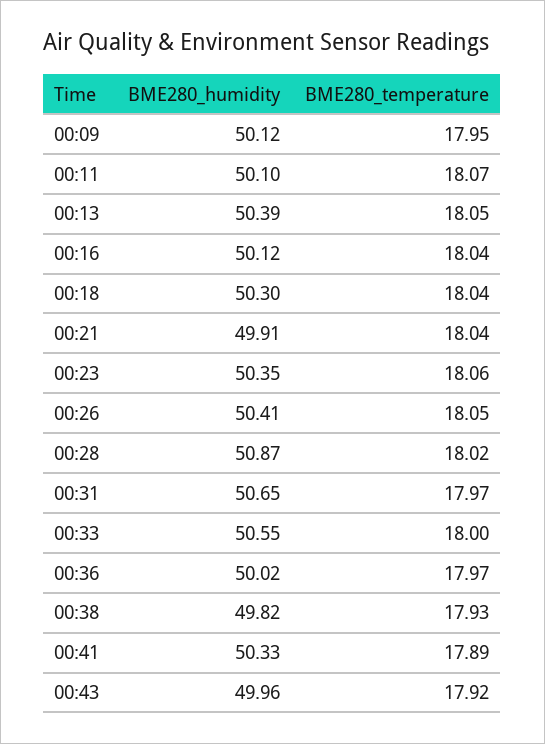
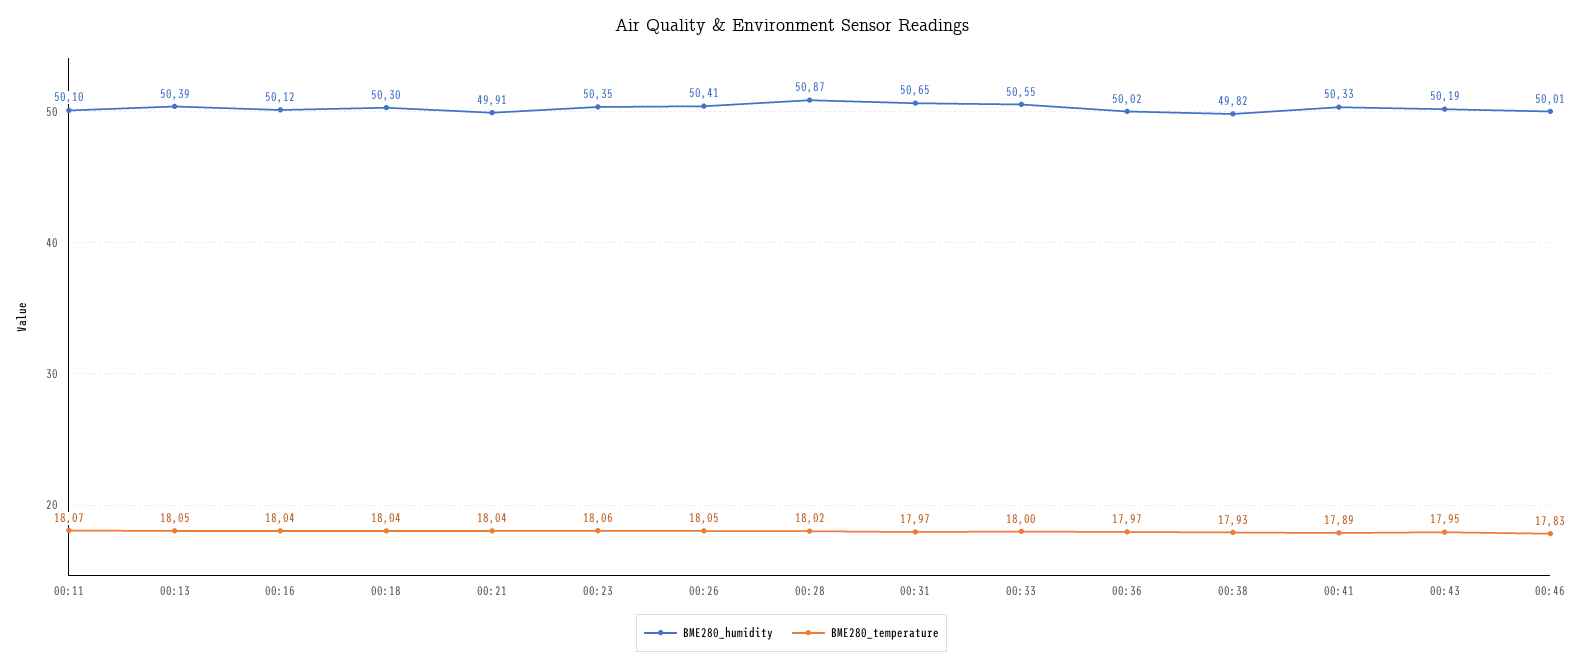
BME280_humidity, 00:09: 50.12 -> none
BME280_temperature, 00:09: 17.95 -> none
BME280_humidity, 00:43: 49.96 -> 50.19
BME280_temperature, 00:43: 17.92 -> 17.95
BME280_humidity, 00:46: none -> 50.01
BME280_temperature, 00:46: none -> 17.83

